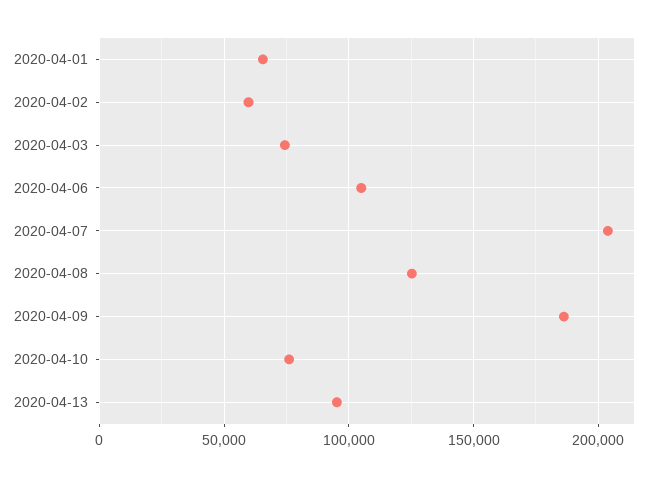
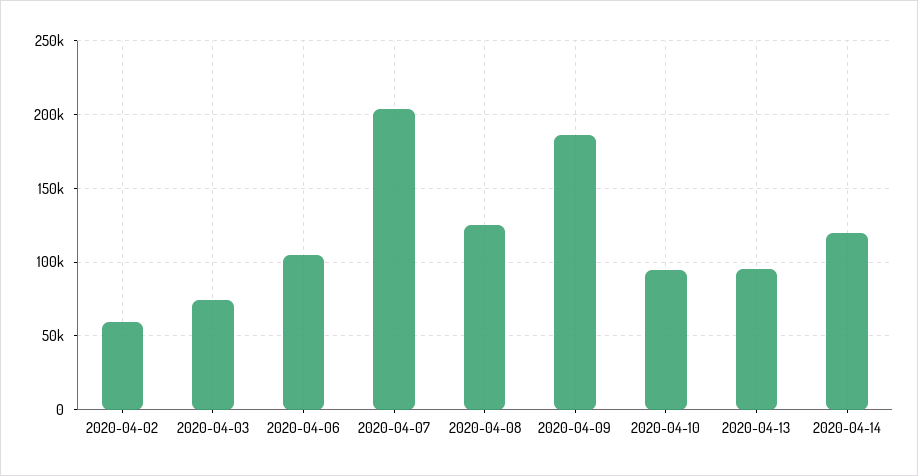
2020-04-01: 65000 -> none
2020-04-10: 75000 -> 95000
2020-04-14: none -> 120000

